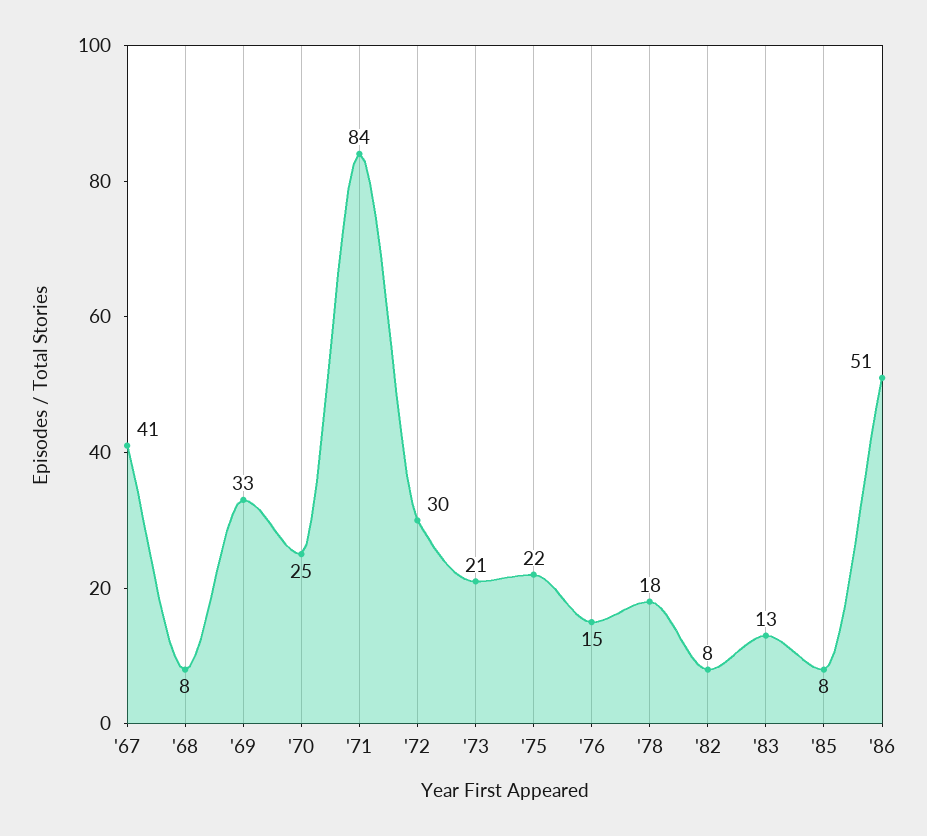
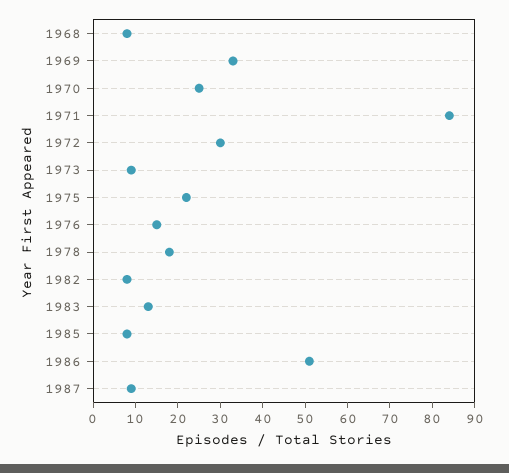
'67: 41 -> none
'73: 21 -> 10
1987: none -> 10

